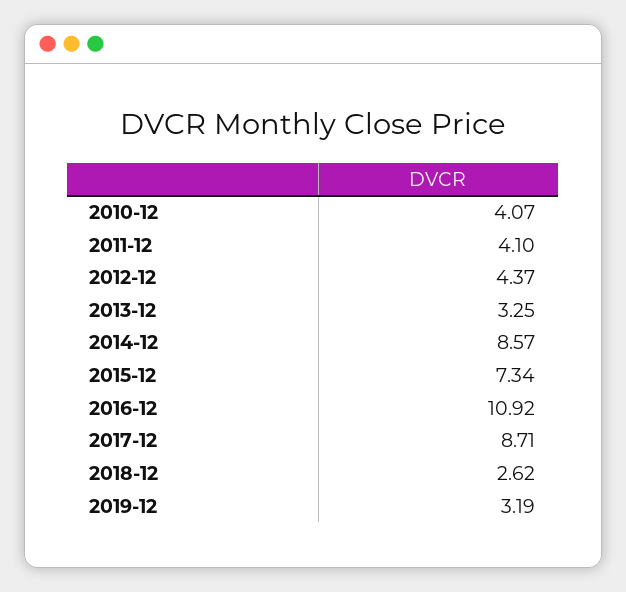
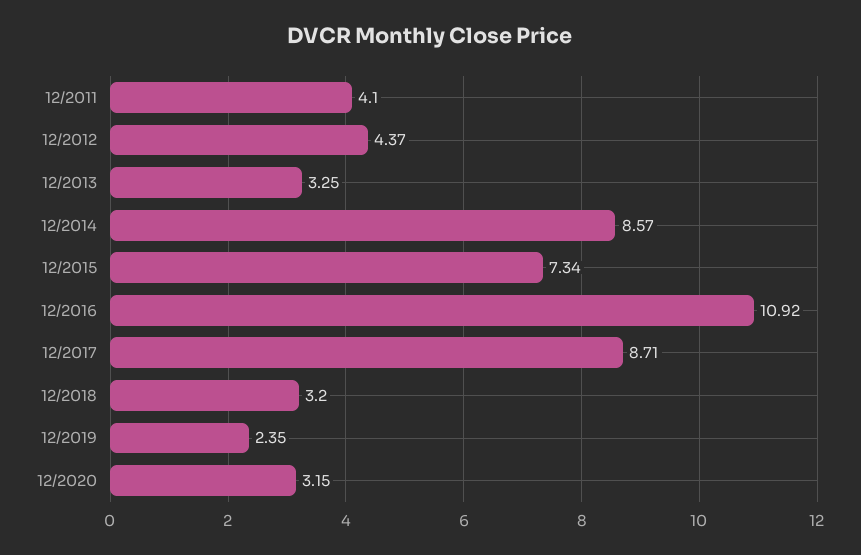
2010-12: 4.07 -> none
2018-12: 2.62 -> 3.2
2019-12: 3.19 -> 2.35
12/2020: none -> 3.15

